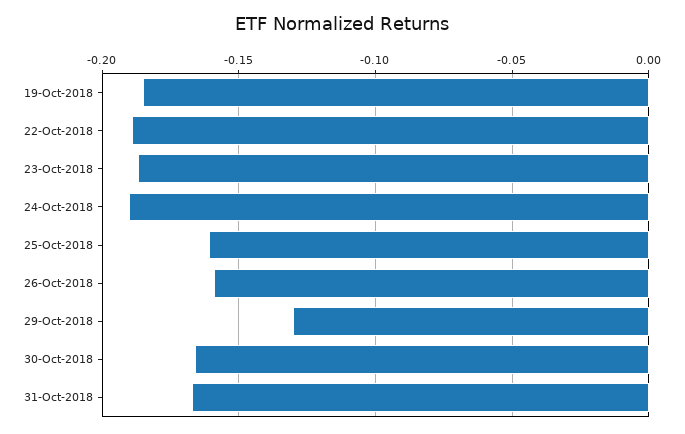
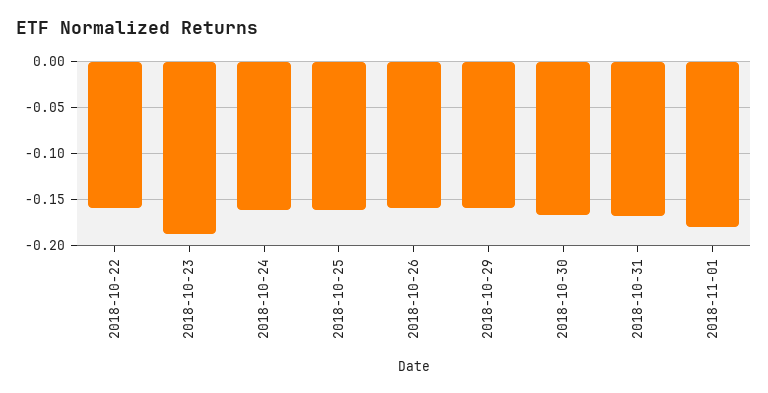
19-Oct-2018: -0.185 -> none
22-Oct-2018: -0.19 -> -0.16
24-Oct-2018: -0.19 -> -0.16
29-Oct-2018: -0.13 -> -0.16
2018-11-01: none -> -0.18

